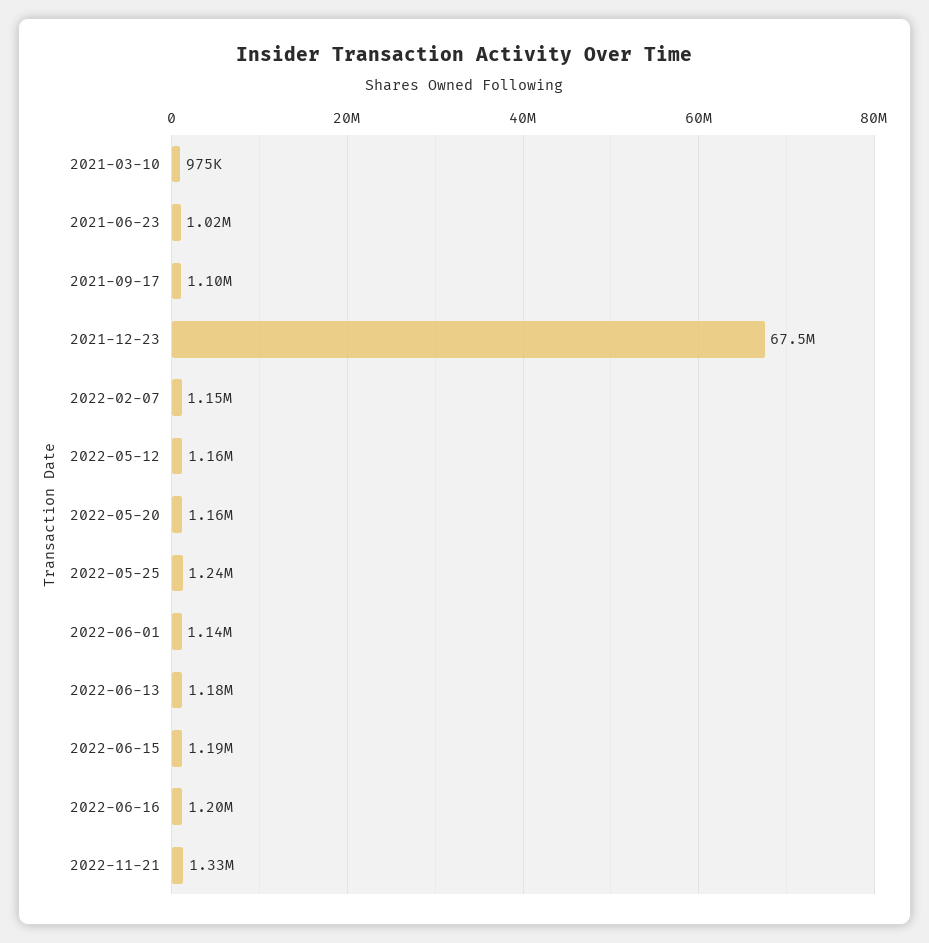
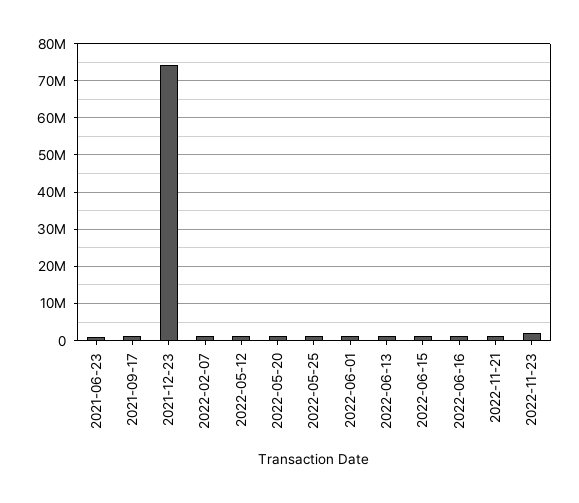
2021-03-10: 975000 -> none
2021-12-23: 67500000 -> 74000000
2022-11-23: none -> 2000000

